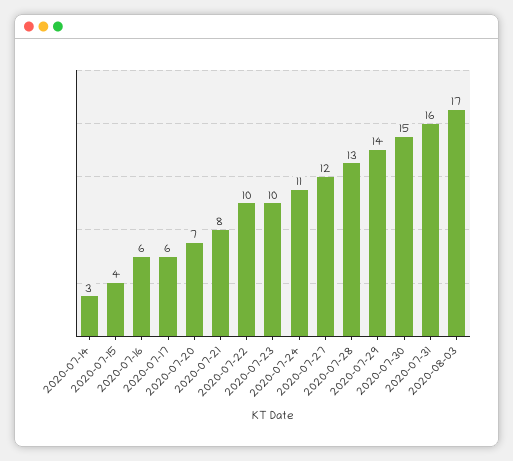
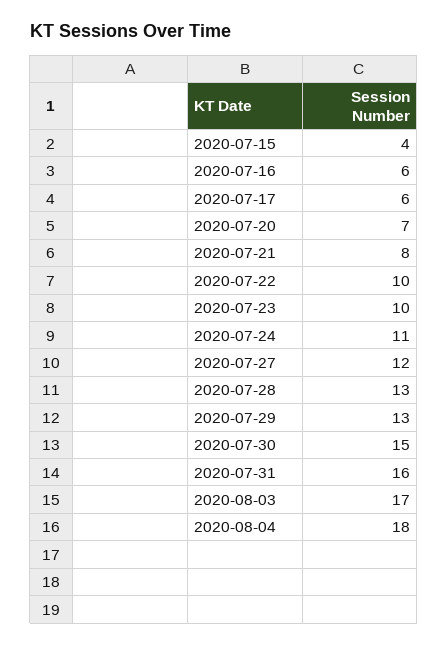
2020-07-14: 3 -> none
2020-07-29: 14 -> 13
2020-08-04: none -> 18

